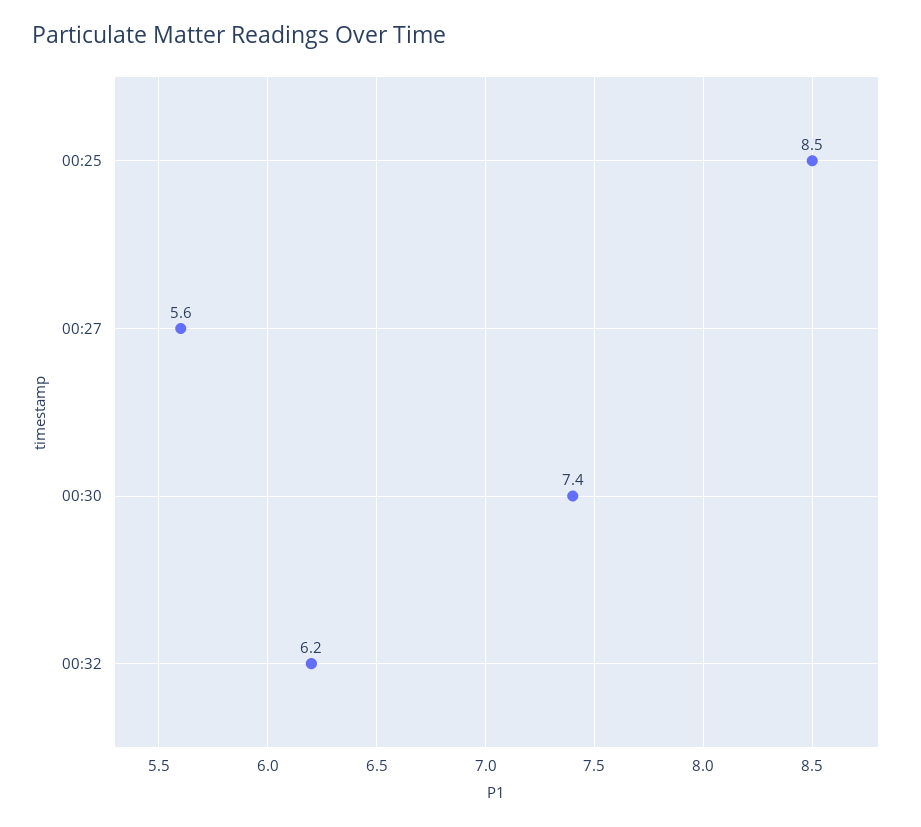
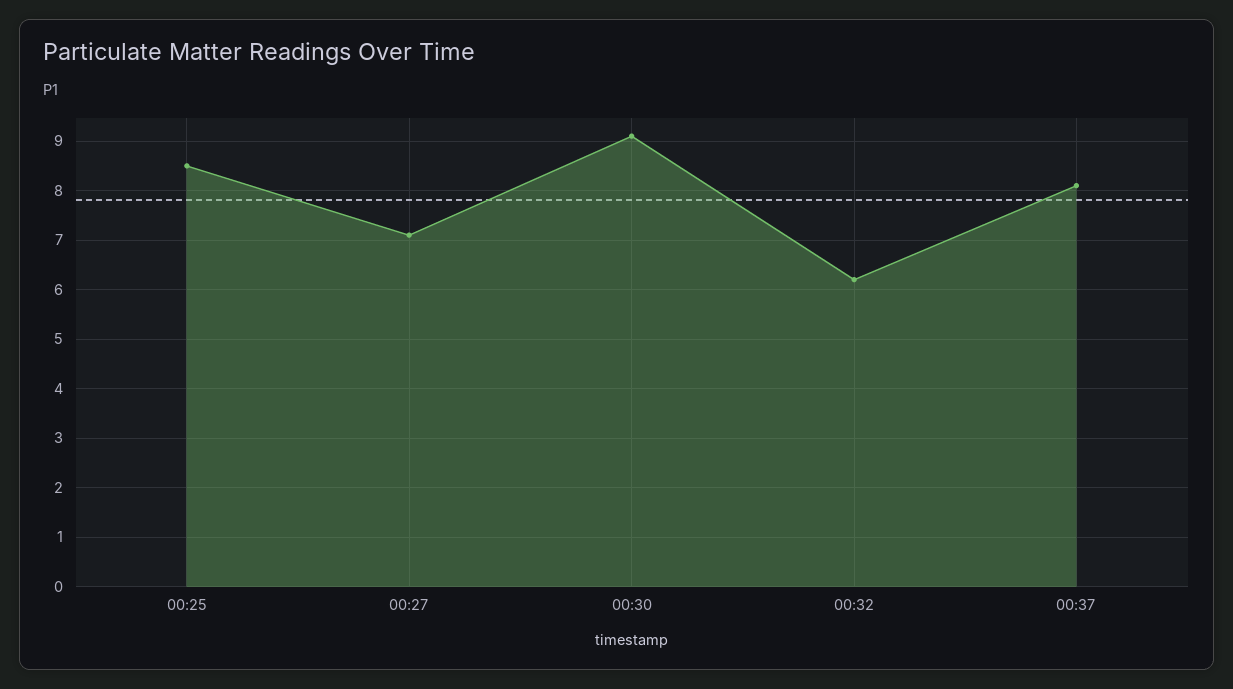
00:27: 5.6 -> 7
00:30: 7.4 -> 9
00:37: none -> 8

